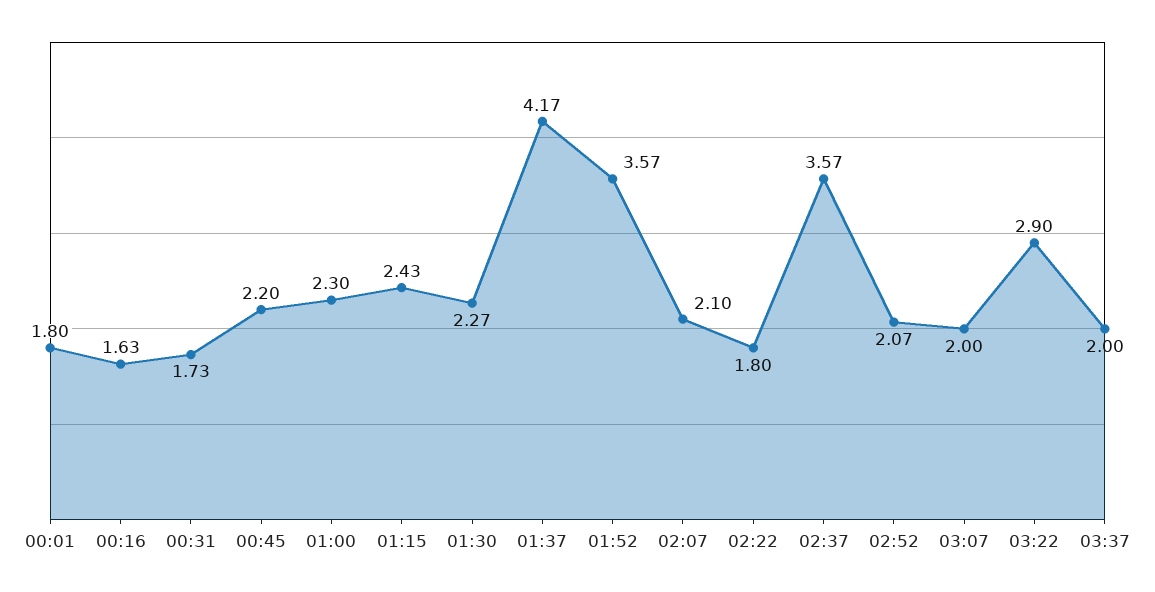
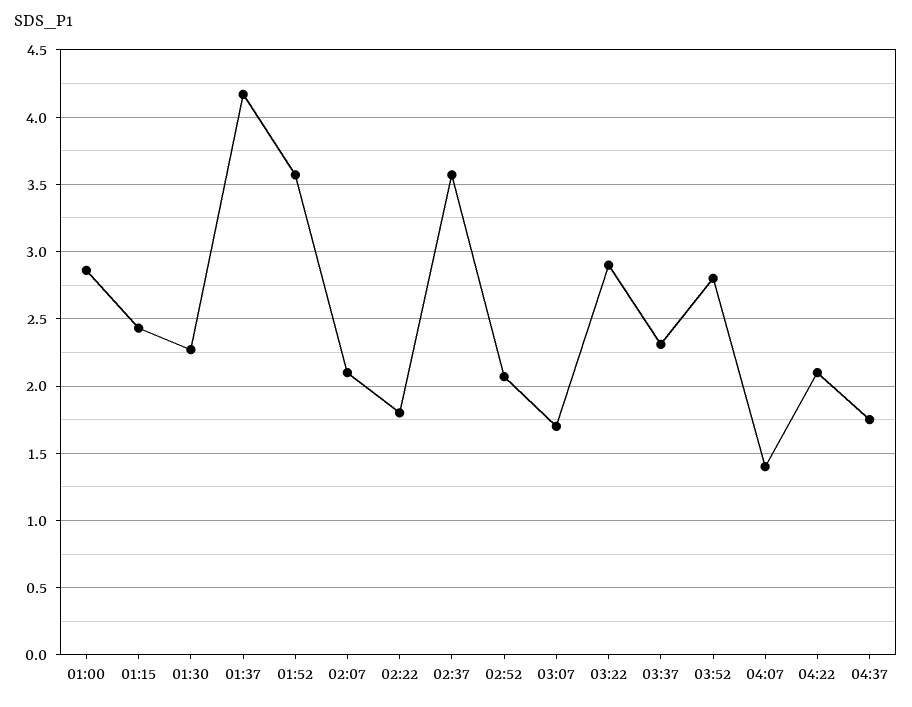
00:01: 1.8 -> none
00:16: 1.63 -> none
00:31: 1.73 -> none
00:45: 2.2 -> none
01:00: 2.3 -> 2.85
03:07: 2 -> 1.7
03:37: 2 -> 2.3
03:52: none -> 2.8
04:07: none -> 1.4
04:22: none -> 2.1
04:37: none -> 1.75

